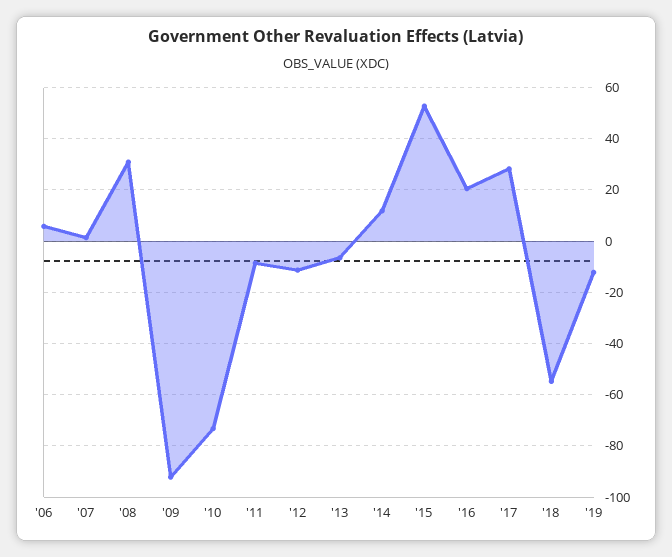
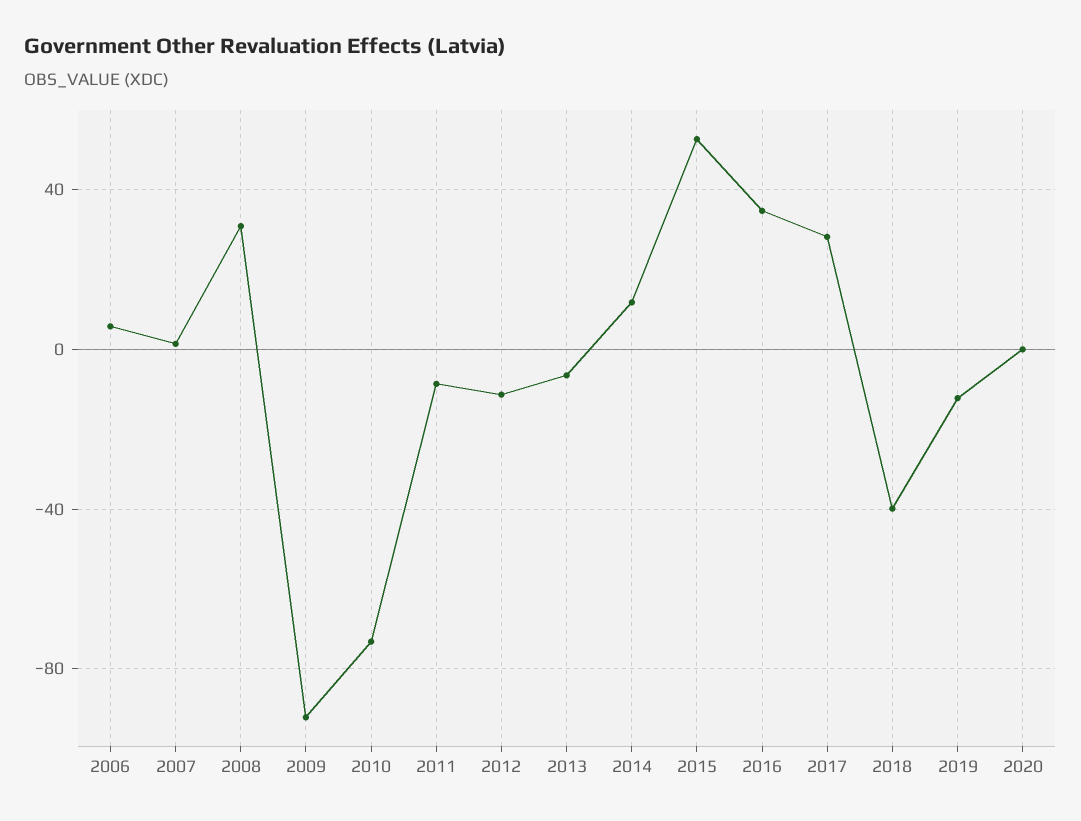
'16: 20 -> 35
'18: -55 -> -40
2020: none -> 0

